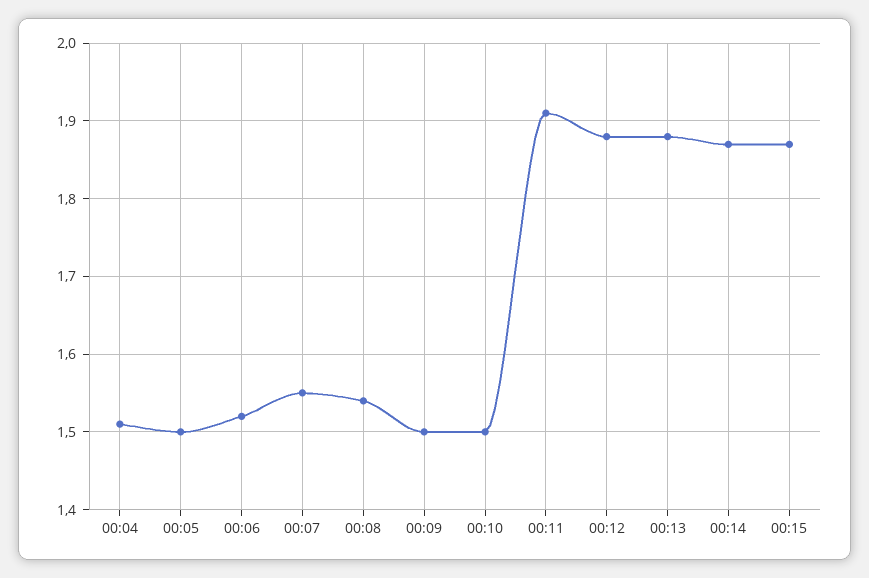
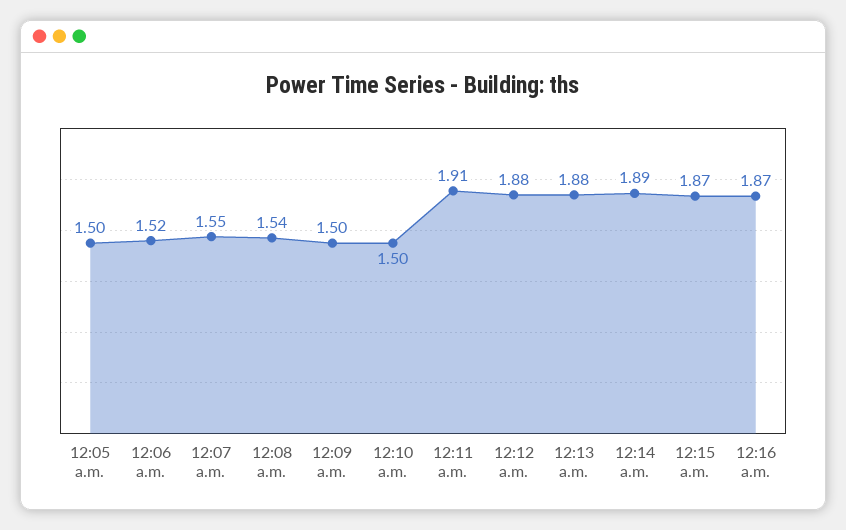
00:04: 1.51 -> none
00:14: 1.87 -> 1.89
12:16 a.m.: none -> 1.87

